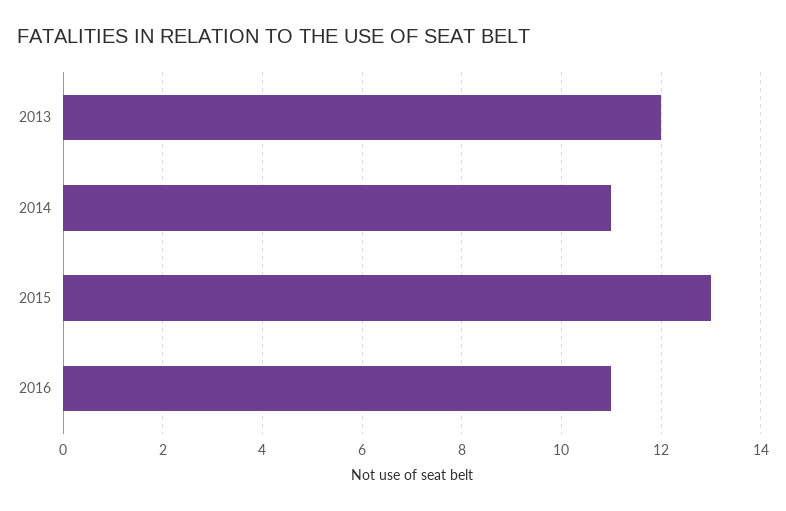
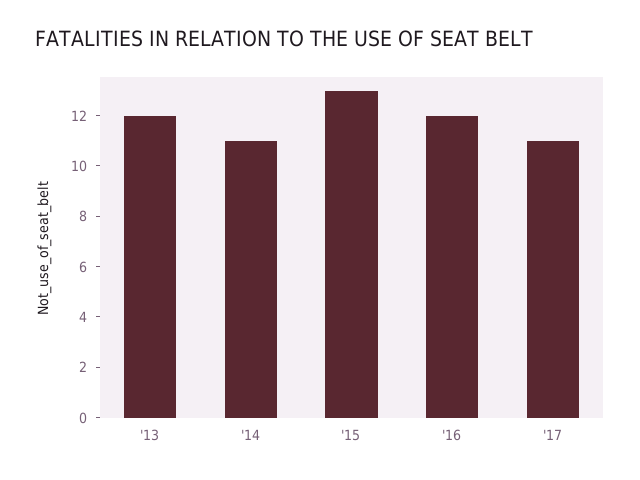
2016: 11 -> 12
'17: none -> 11

